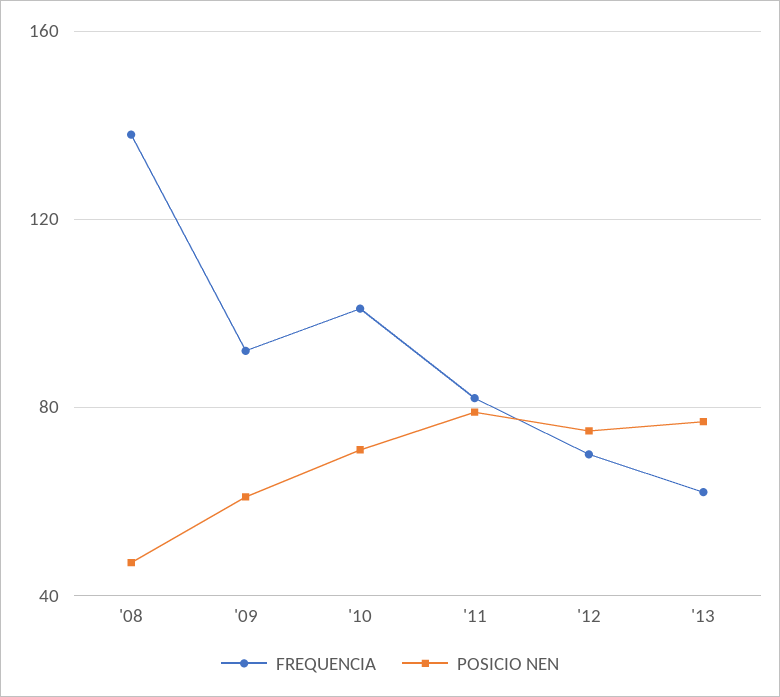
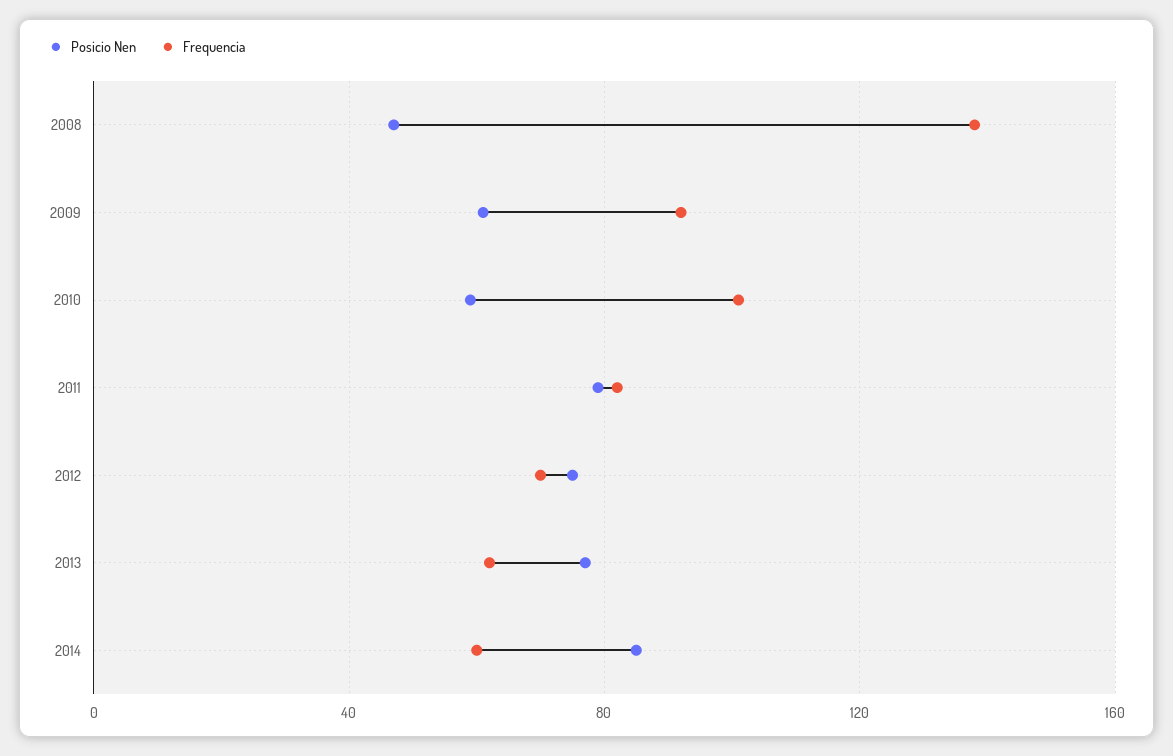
POSICIO NEN, '10: 70 -> 60
POSICIO NEN, 2014: none -> 85
FREQUENCIA, 2014: none -> 60

